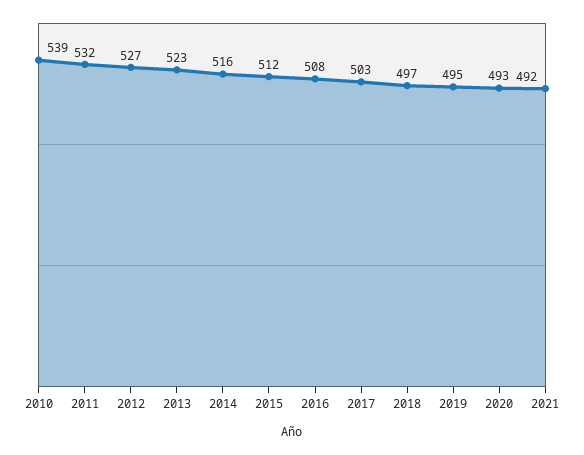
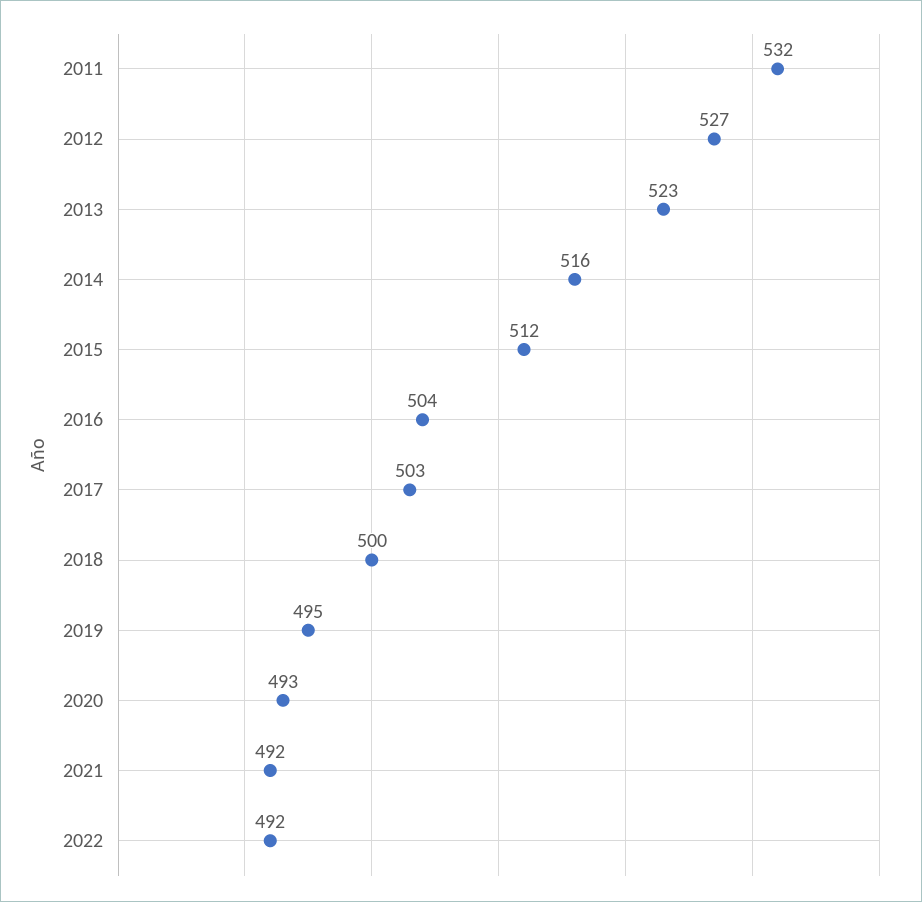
2010: 539 -> none
2016: 508 -> 504
2018: 497 -> 500
2022: none -> 492

